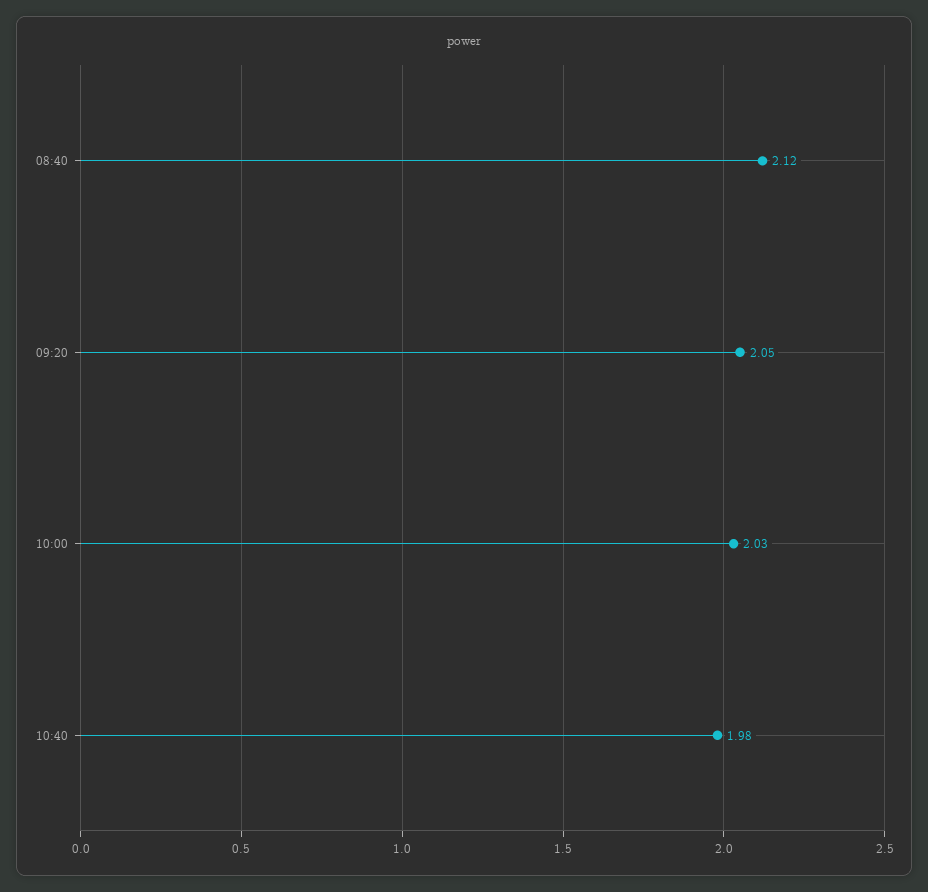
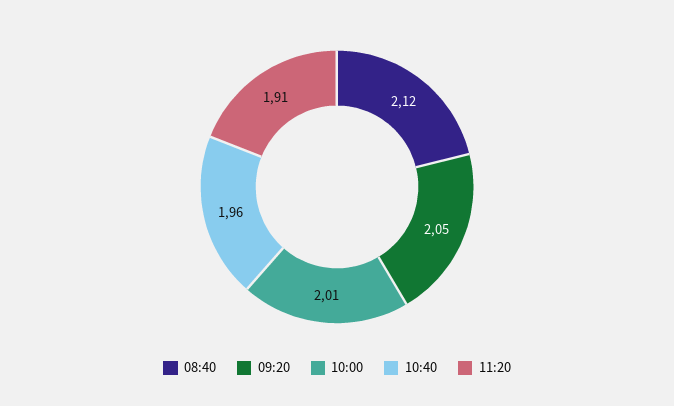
10:00: 2.03 -> 2.01
10:40: 1.98 -> 1.96
11:20: none -> 1.91

